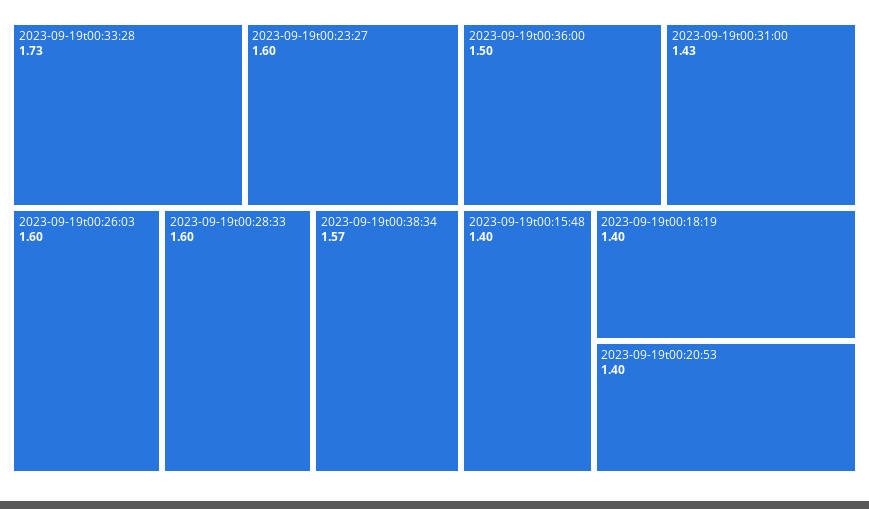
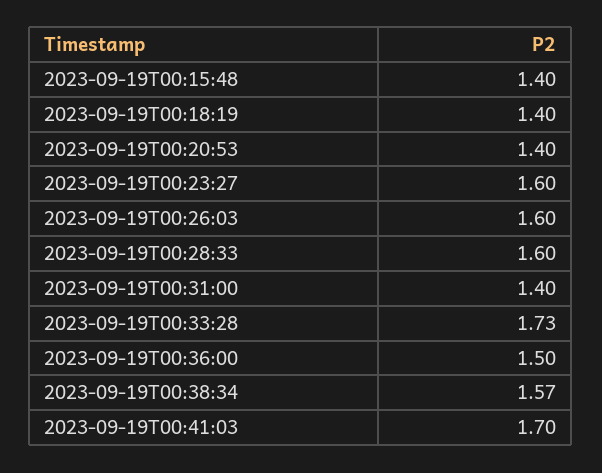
2023-09-19t00:31:00: 1.43 -> 1.4
2023-09-19T00:41:03: none -> 1.7

